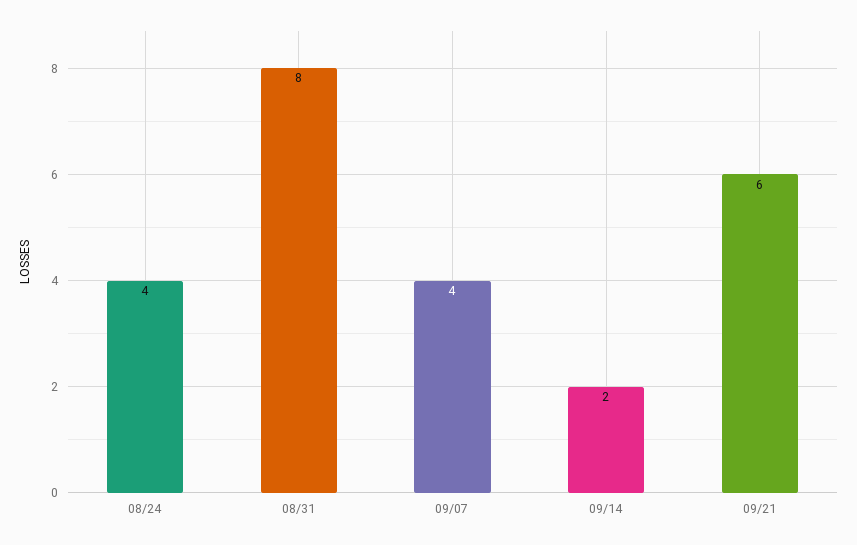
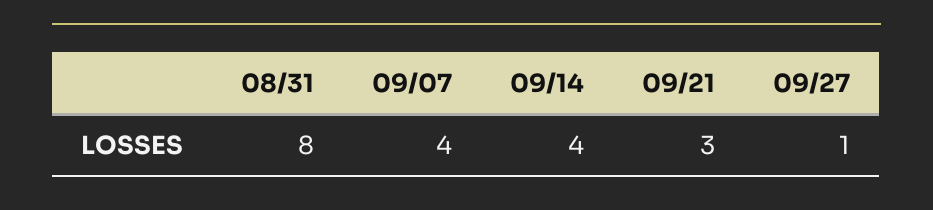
08/24: 4 -> none
09/14: 2 -> 4
09/21: 6 -> 3
09/27: none -> 1

